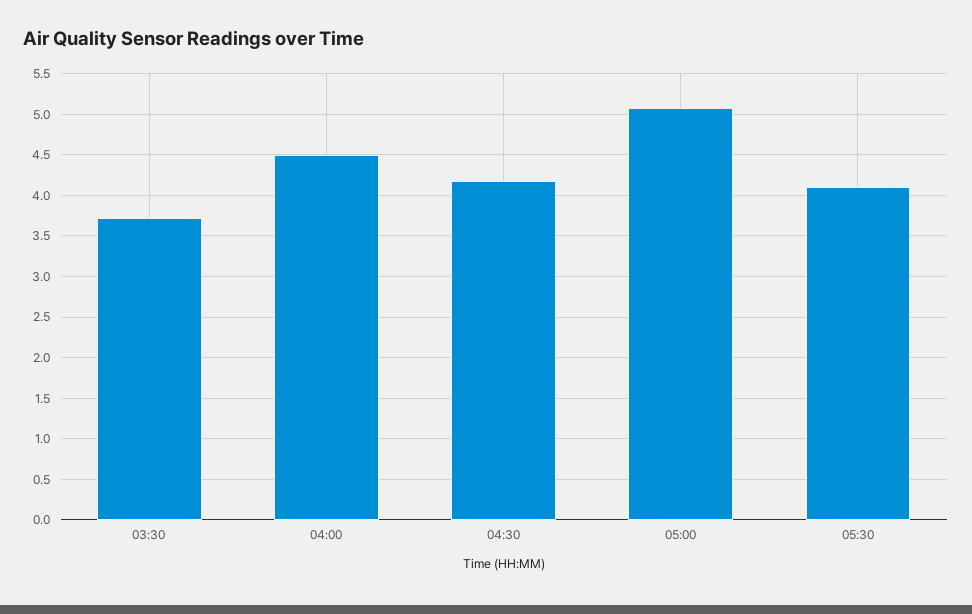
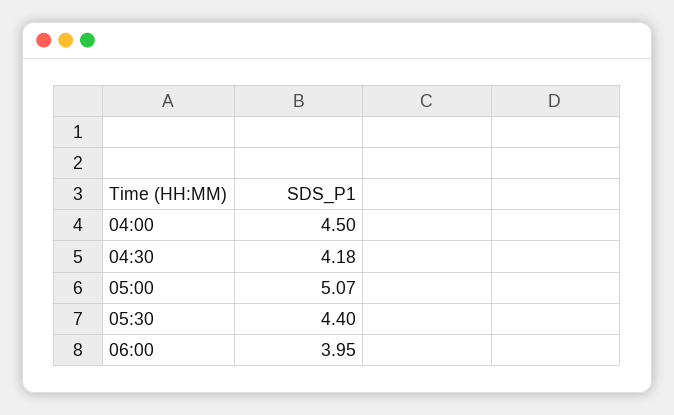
03:30: 3.7 -> none
05:30: 4.1 -> 4.4
06:00: none -> 3.95

